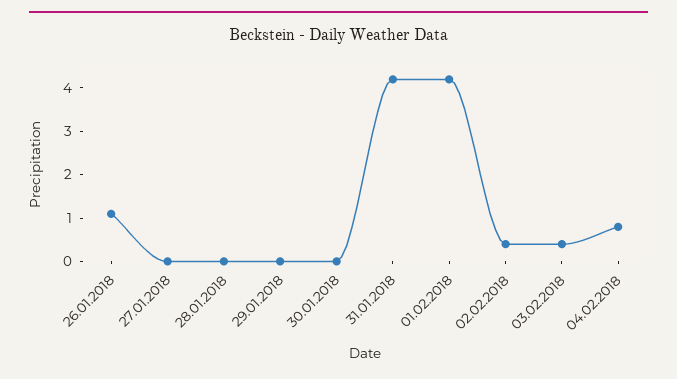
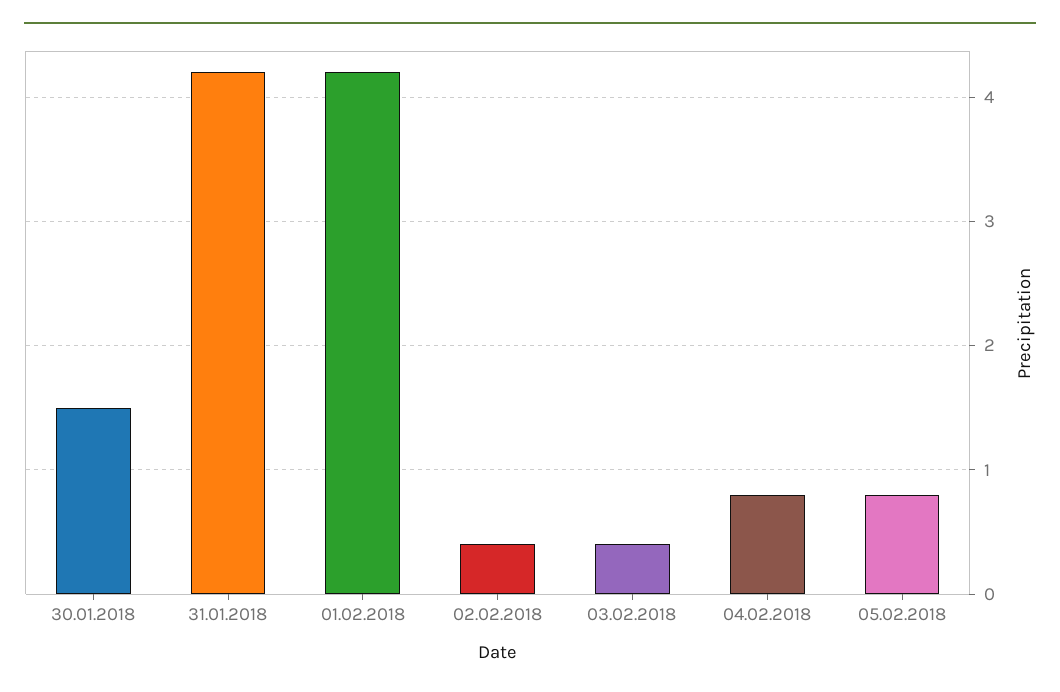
26.01.2018: 1 -> none
27.01.2018: 0 -> none
28.01.2018: 0 -> none
29.01.2018: 0 -> none
30.01.2018: 0 -> 1.5
05.02.2018: none -> 0.8

